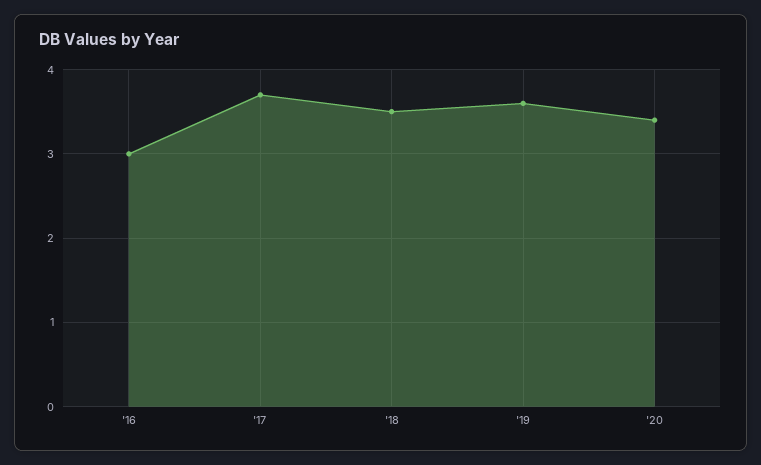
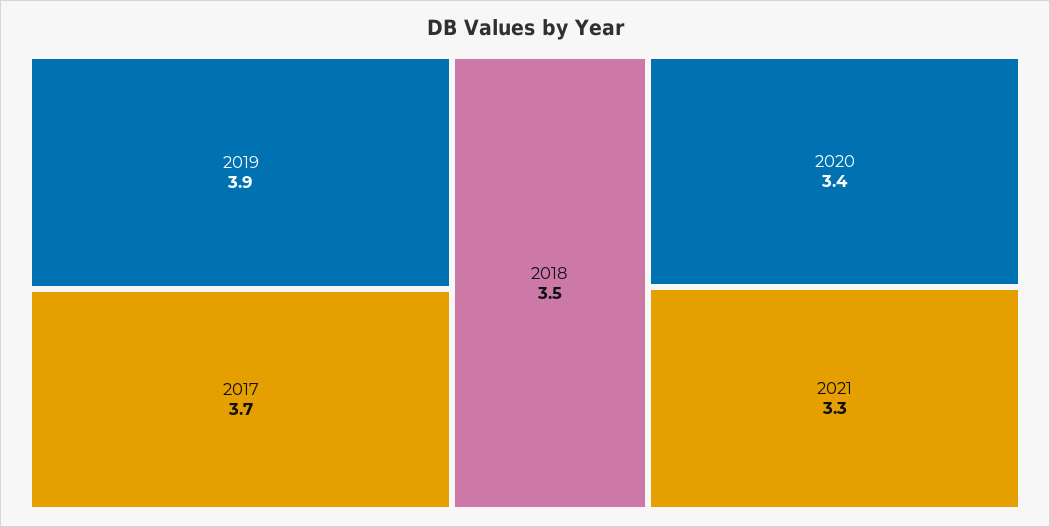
'16: 3 -> none
'19: 3.6 -> 3.9
2021: none -> 3.3

